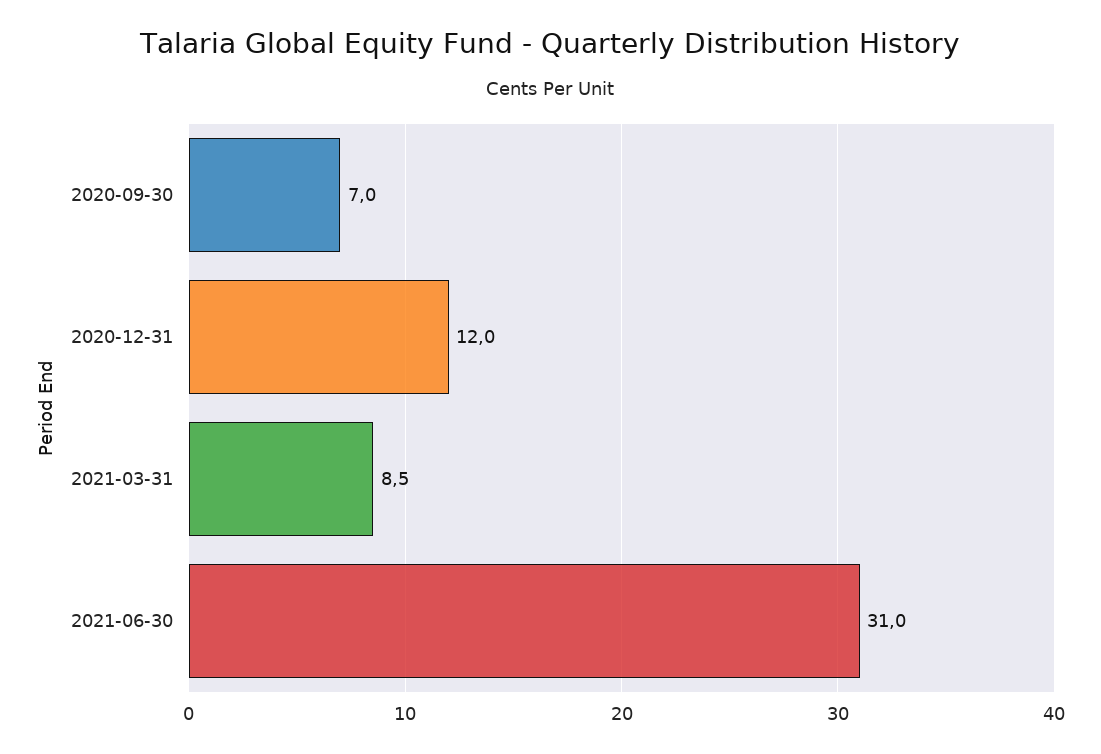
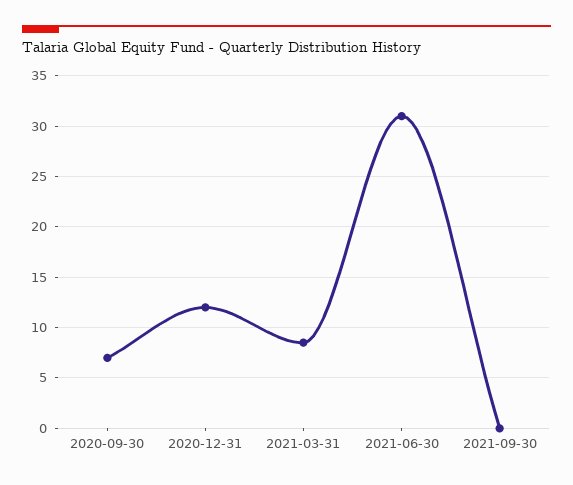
2021-09-30: none -> 0

